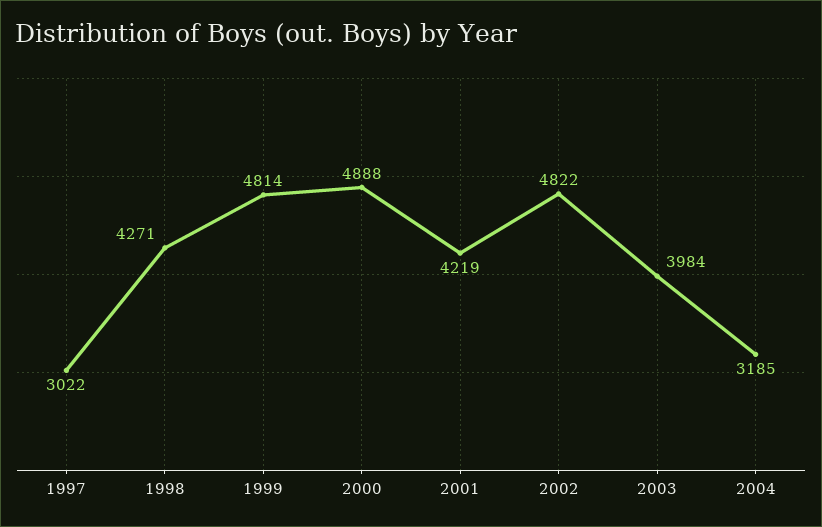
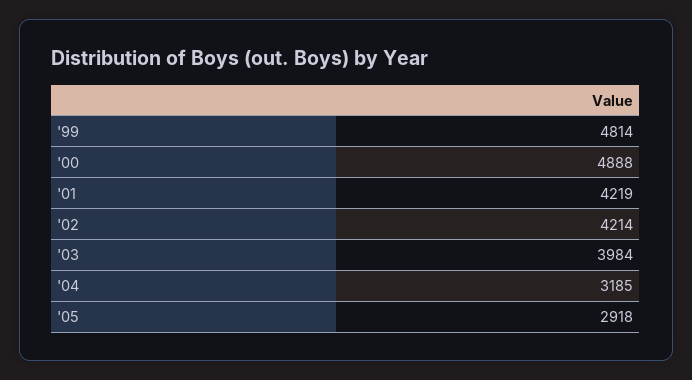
1997: 3022 -> none
1998: 4271 -> none
2002: 4822 -> 4214
'05: none -> 2918

